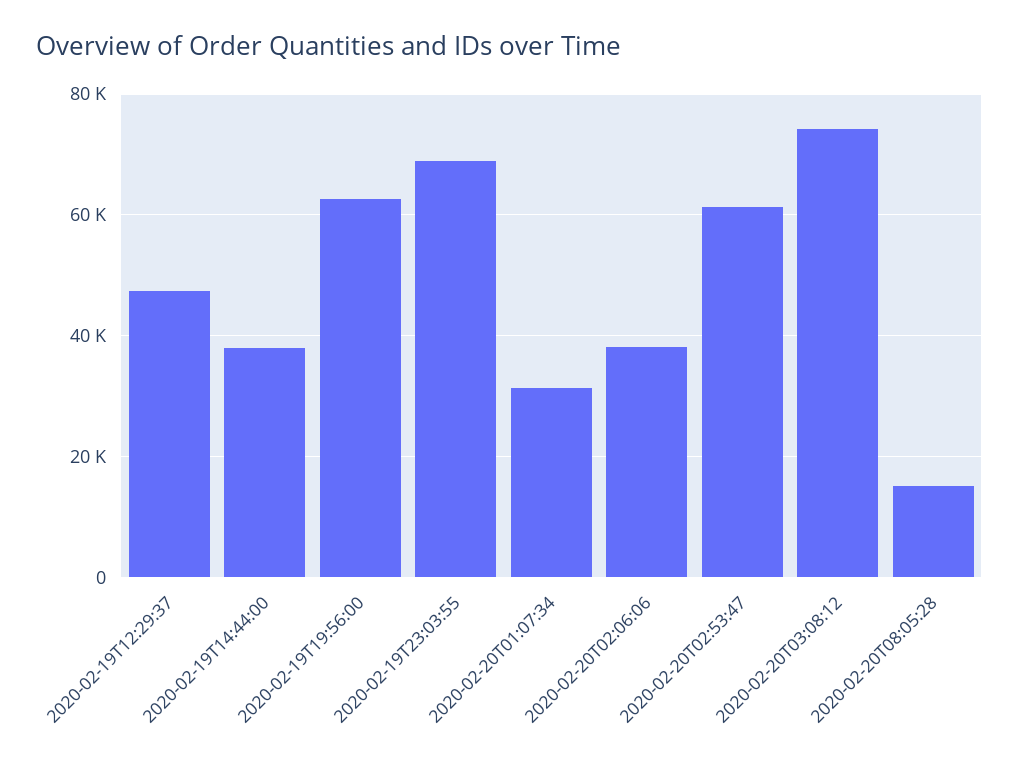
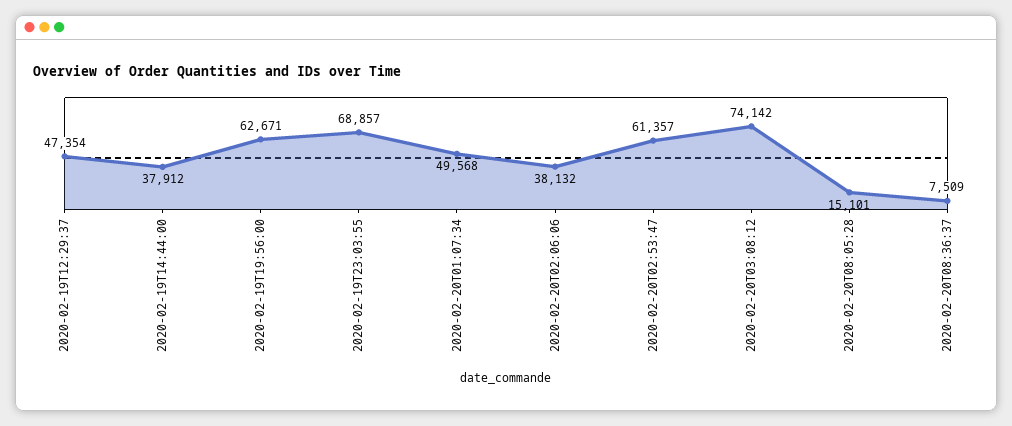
2020-02-20T01:07:34: 32000 -> 49568
2020-02-20T08:36:37: none -> 7509

